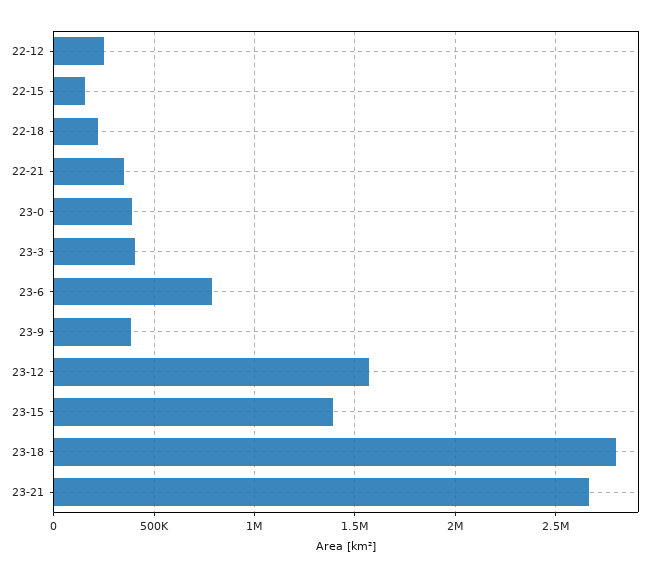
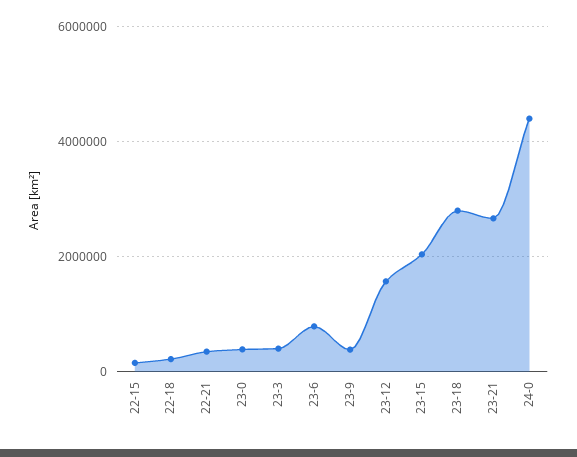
22-12: 250000 -> none
23-15: 1400000 -> 2000000
24-0: none -> 4400000

